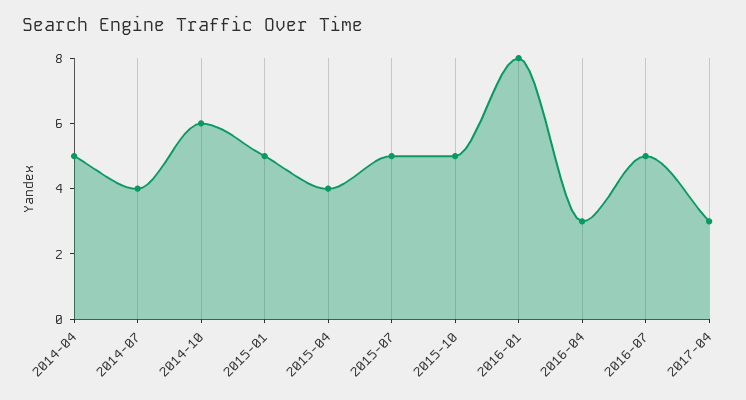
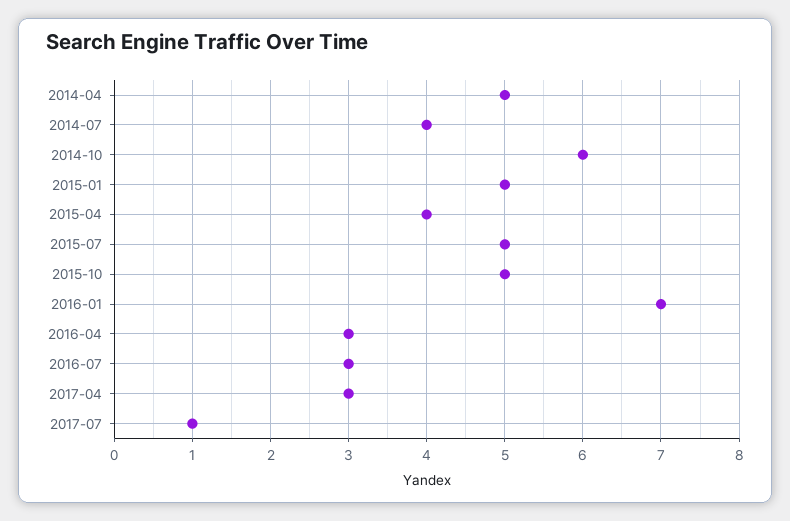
2016-01: 8 -> 7
2016-07: 5 -> 3
2017-07: none -> 1

